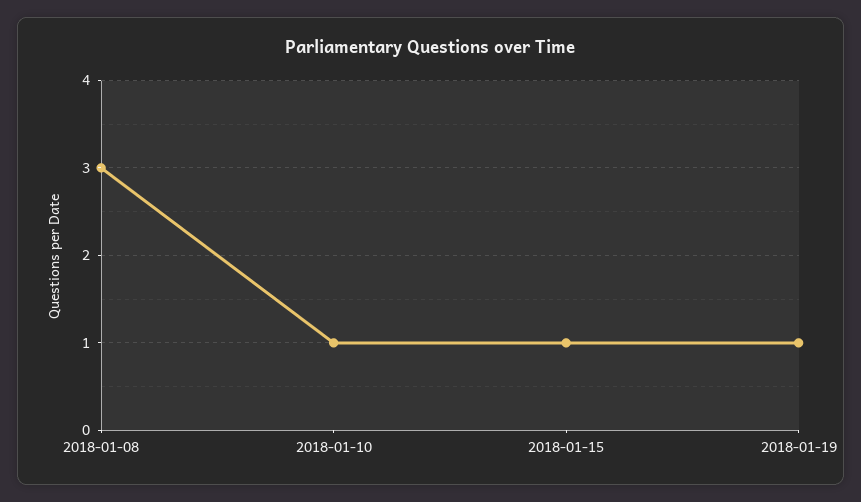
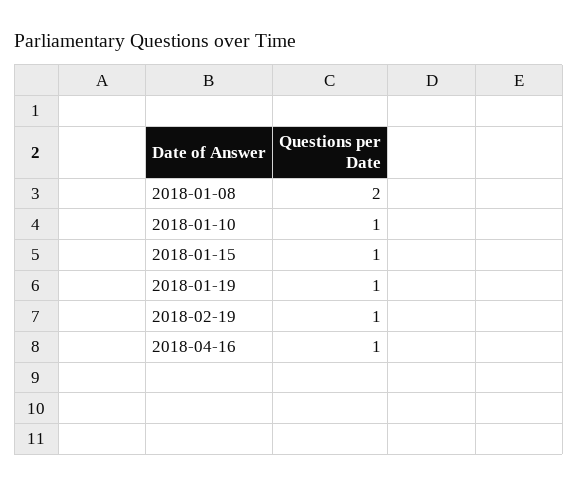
2018-01-08: 3 -> 2
2018-02-19: none -> 1
2018-04-16: none -> 1

